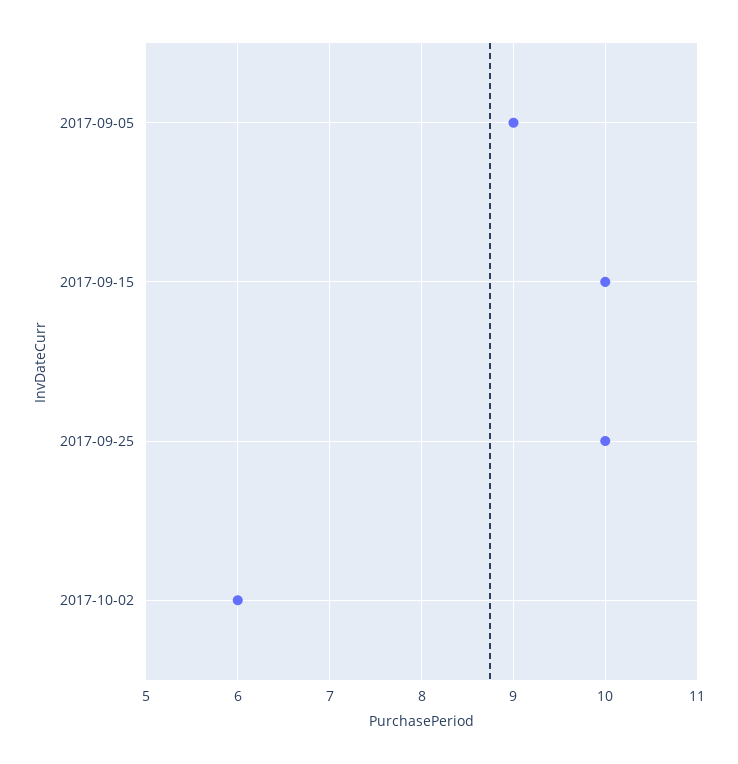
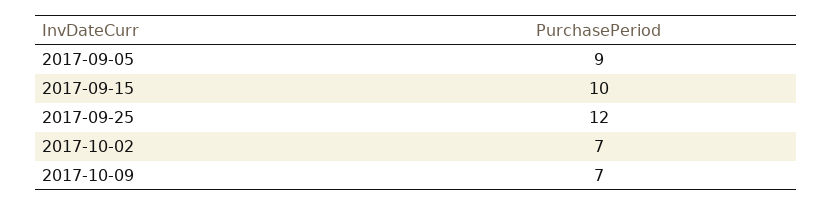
2017-09-25: 10 -> 12
2017-10-02: 6 -> 7
2017-10-09: none -> 7

